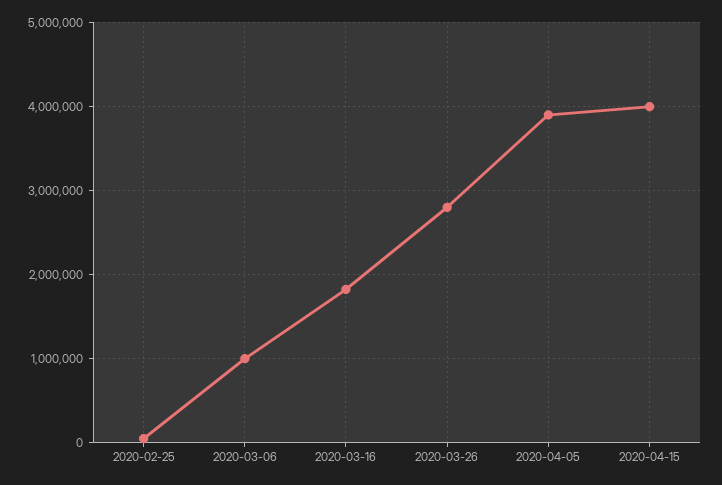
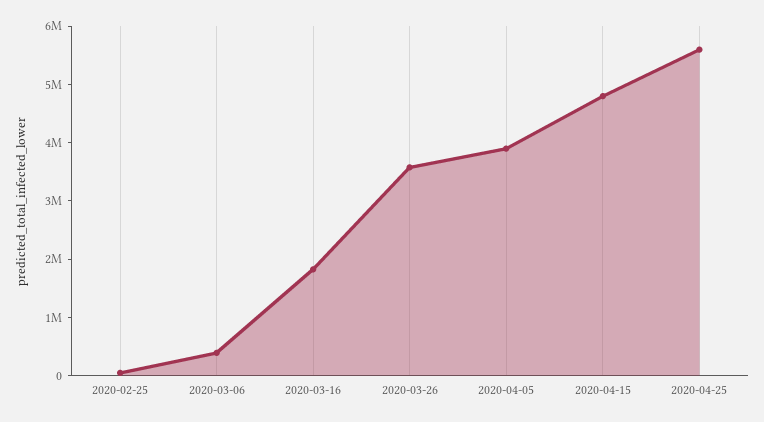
2020-03-06: 1000000 -> 400000
2020-03-26: 2800000 -> 3600000
2020-04-15: 4000000 -> 4800000
2020-04-25: none -> 5600000

